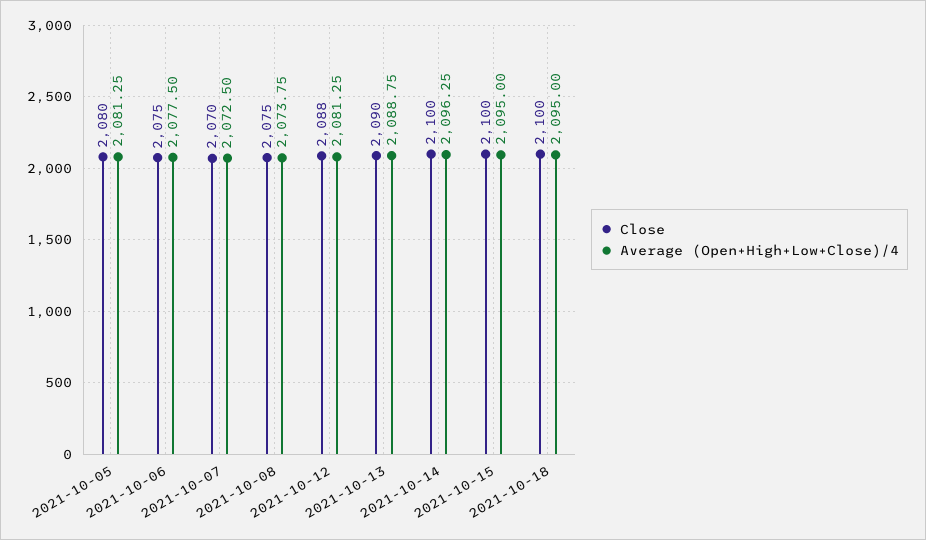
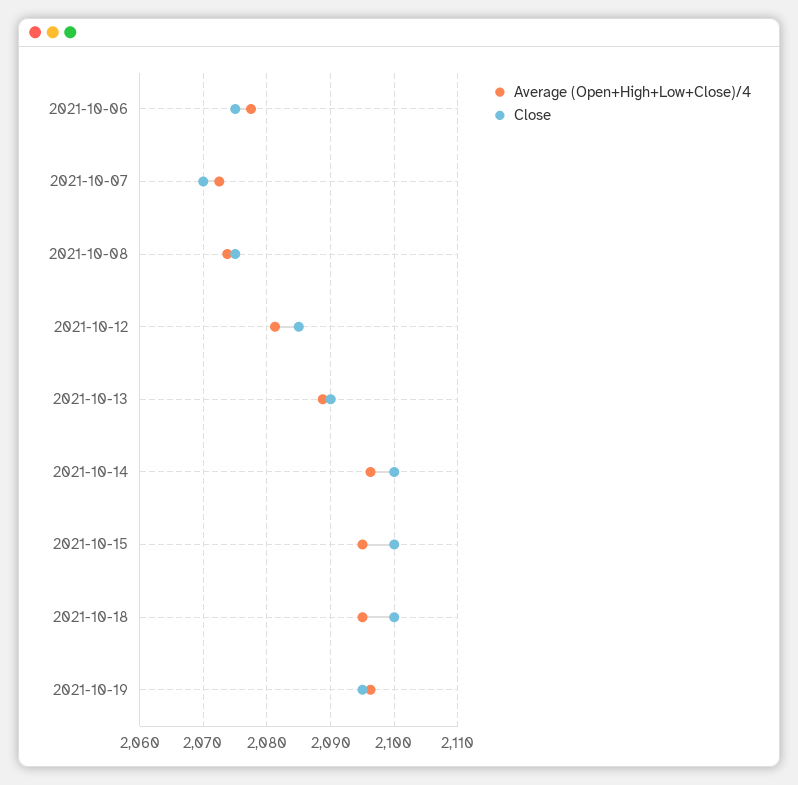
Close, 2021-10-05: 2080 -> none
Average (Open+High+Low+Close)/4, 2021-10-05: 2081.25 -> none
Close, 2021-10-12: 2088 -> 2085
Average (Open+High+Low+Close)/4, 2021-10-19: none -> 2096
Close, 2021-10-19: none -> 2095

